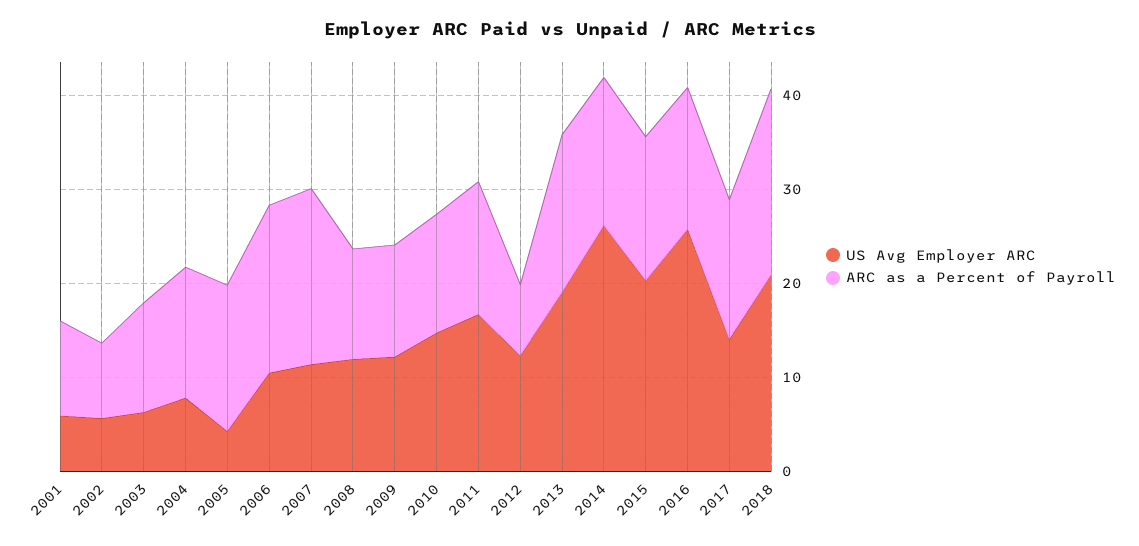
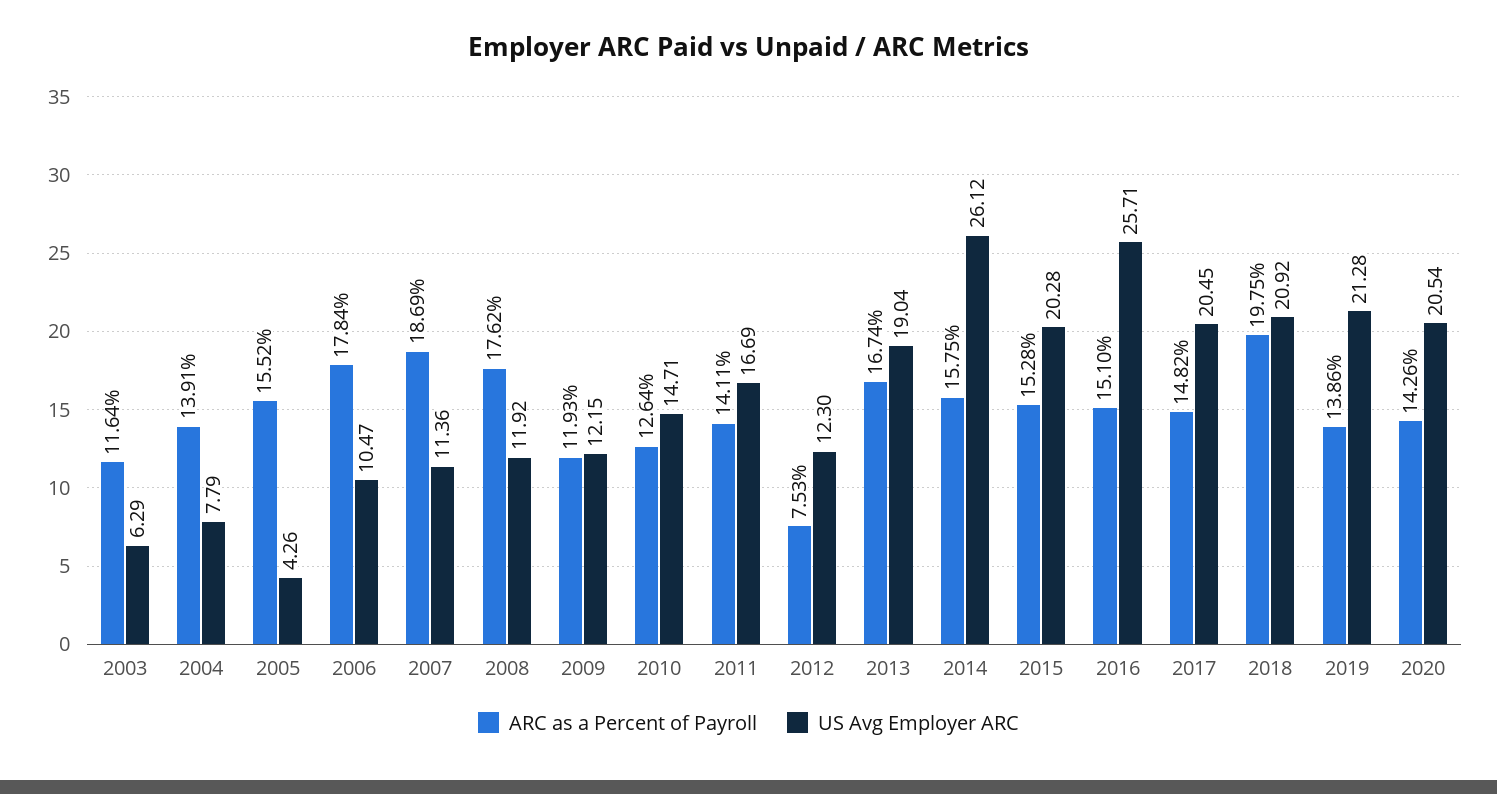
US Avg Employer ARC, 2001: 6 -> none
ARC as a Percent of Payroll, 2001: 10 -> none
US Avg Employer ARC, 2002: 6 -> none
ARC as a Percent of Payroll, 2002: 8 -> none
ARC as a Percent of Payroll, 2008: 12 -> 17.62
US Avg Employer ARC, 2017: 14 -> 20.45
ARC as a Percent of Payroll, 2019: none -> 13.86
US Avg Employer ARC, 2019: none -> 21.28
ARC as a Percent of Payroll, 2020: none -> 14.26
US Avg Employer ARC, 2020: none -> 20.54

